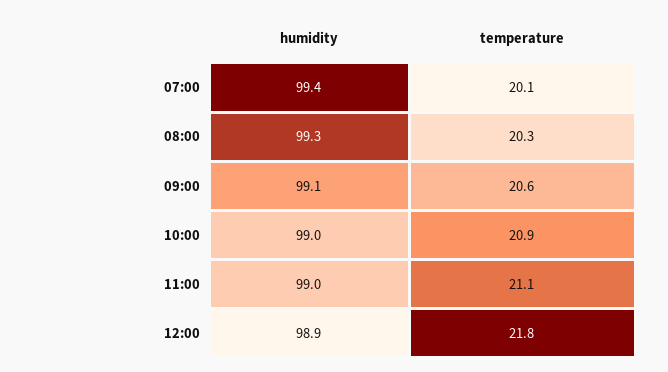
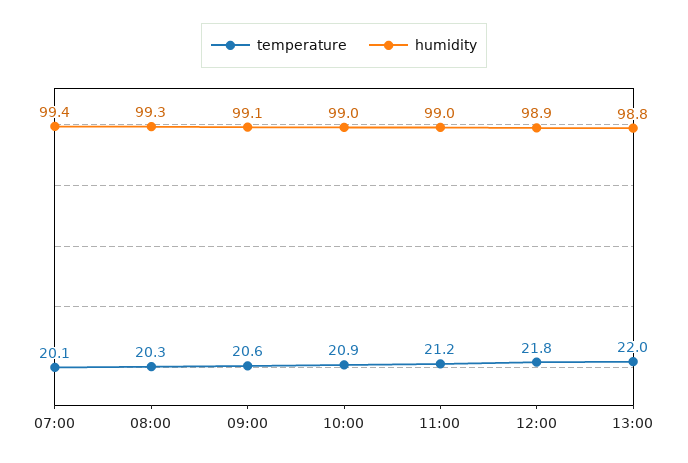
temperature, 11:00: 21.1 -> 21.2
temperature, 13:00: none -> 22
humidity, 13:00: none -> 98.8

